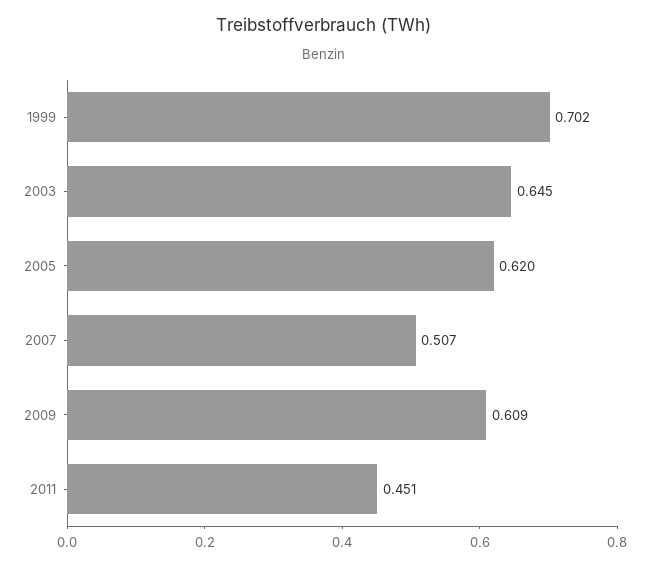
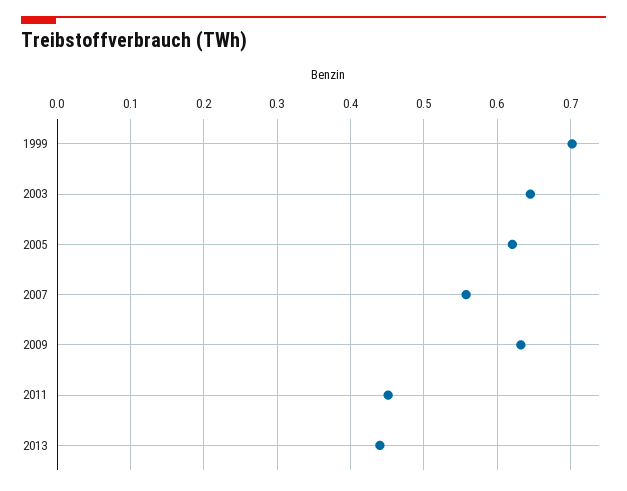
2007: 0.507 -> 0.56
2009: 0.609 -> 0.63
2013: none -> 0.44

